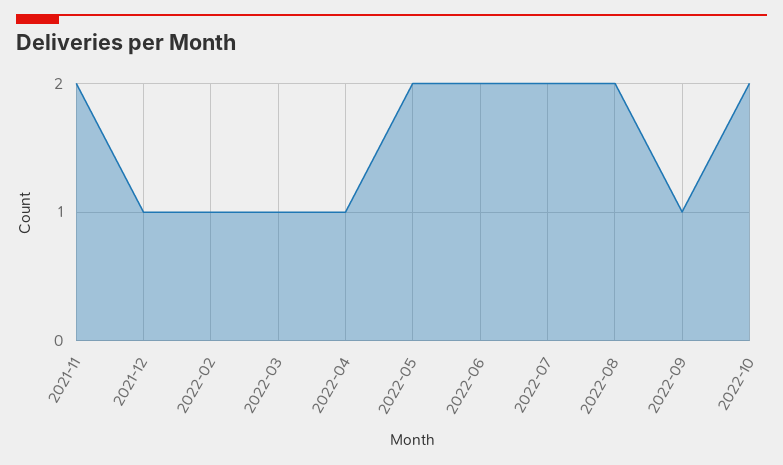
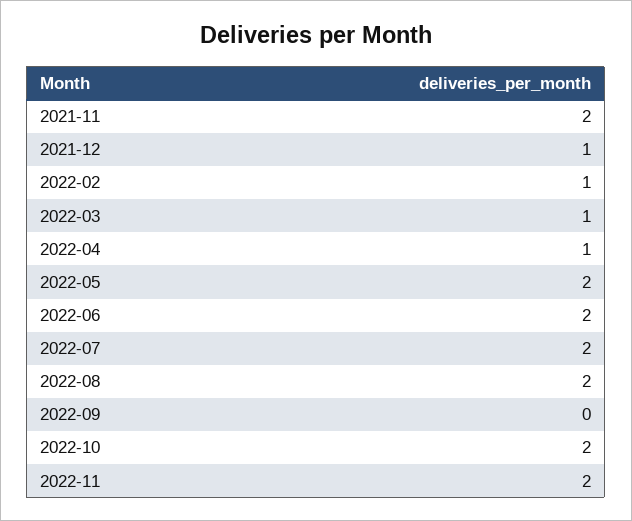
2022-09: 1 -> 0
2022-11: none -> 2

